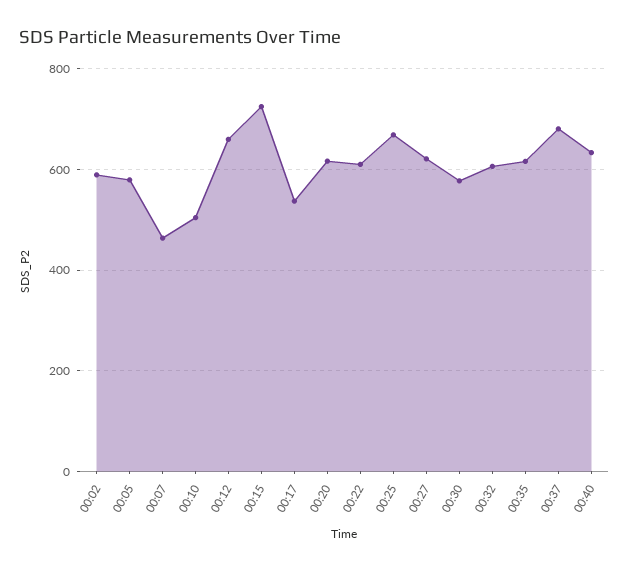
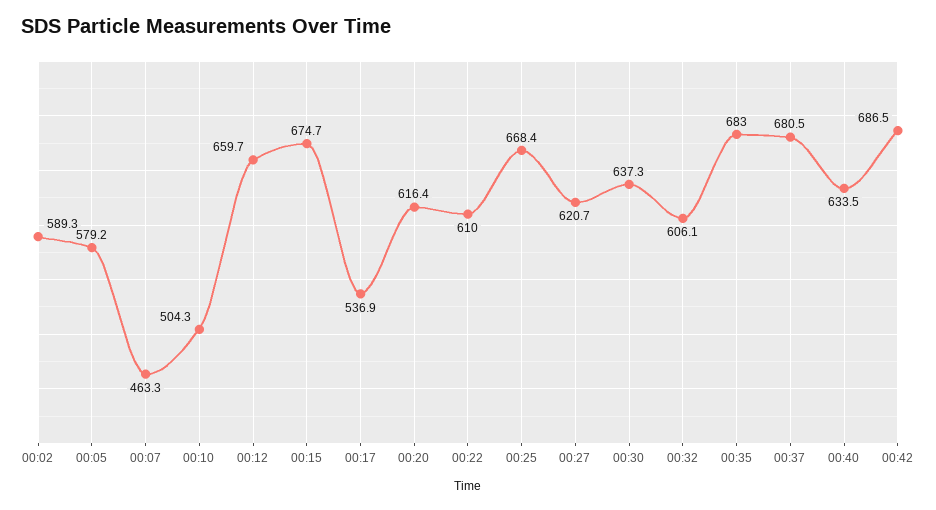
00:15: 720 -> 674.7
00:30: 580 -> 637.3
00:35: 620 -> 683
00:42: none -> 686.5

